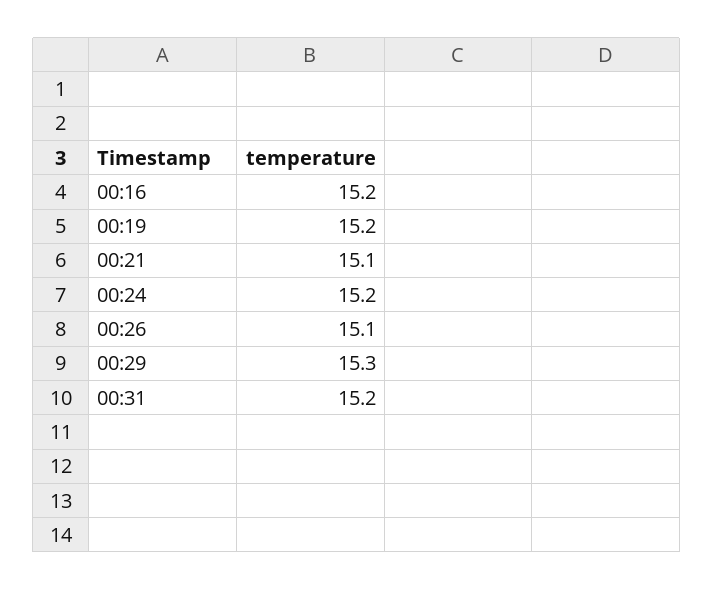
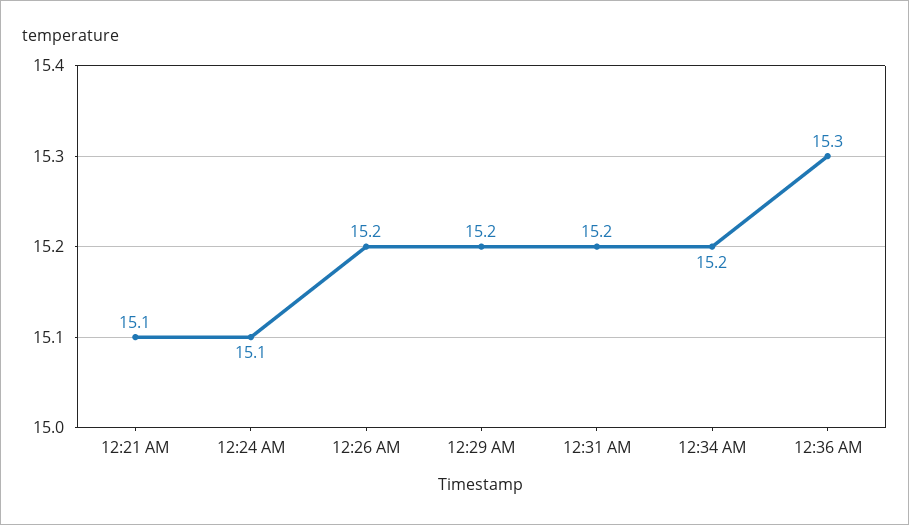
00:16: 15.2 -> none
00:19: 15.2 -> none
00:24: 15.2 -> 15.1
00:26: 15.1 -> 15.2
00:29: 15.3 -> 15.2
12:34 AM: none -> 15.2
12:36 AM: none -> 15.3

